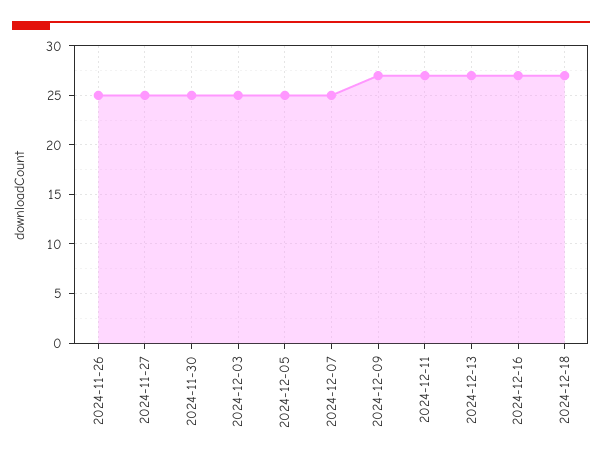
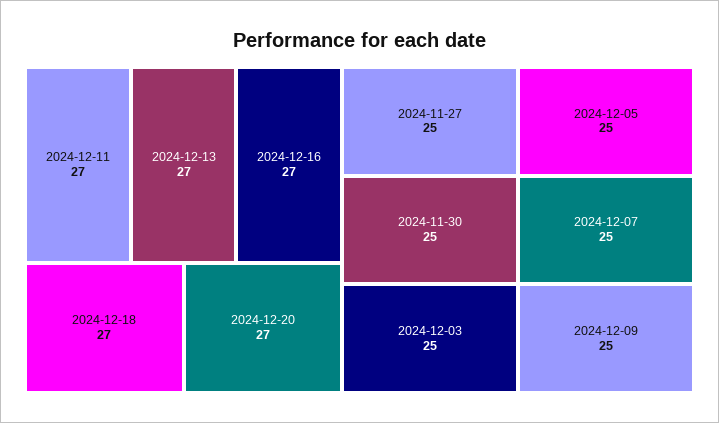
2024-11-26: 25 -> none
2024-12-09: 27 -> 25
2024-12-20: none -> 27

